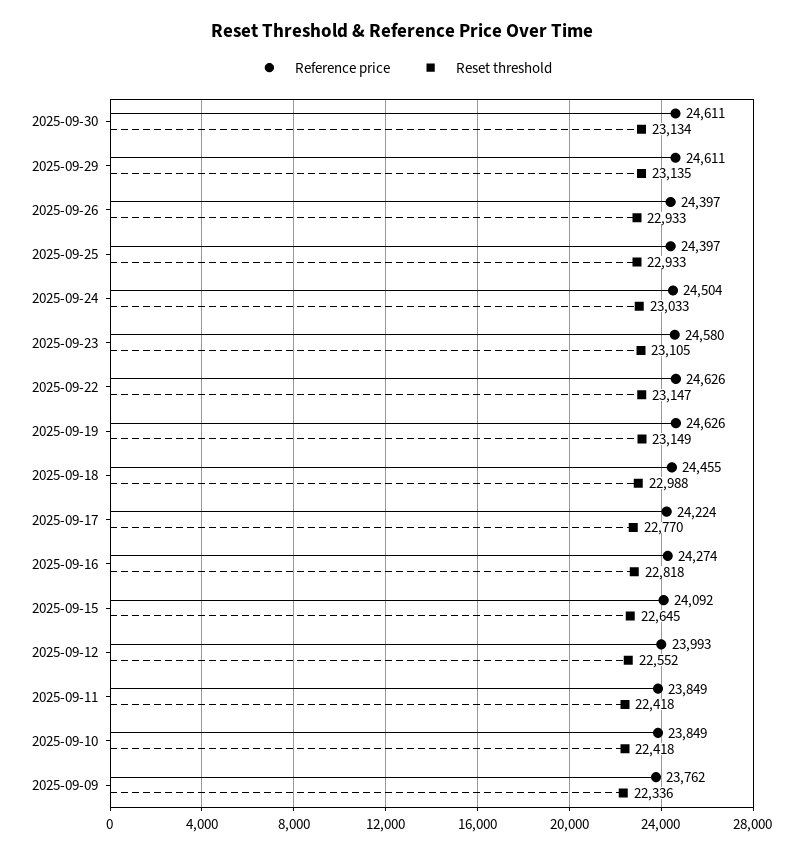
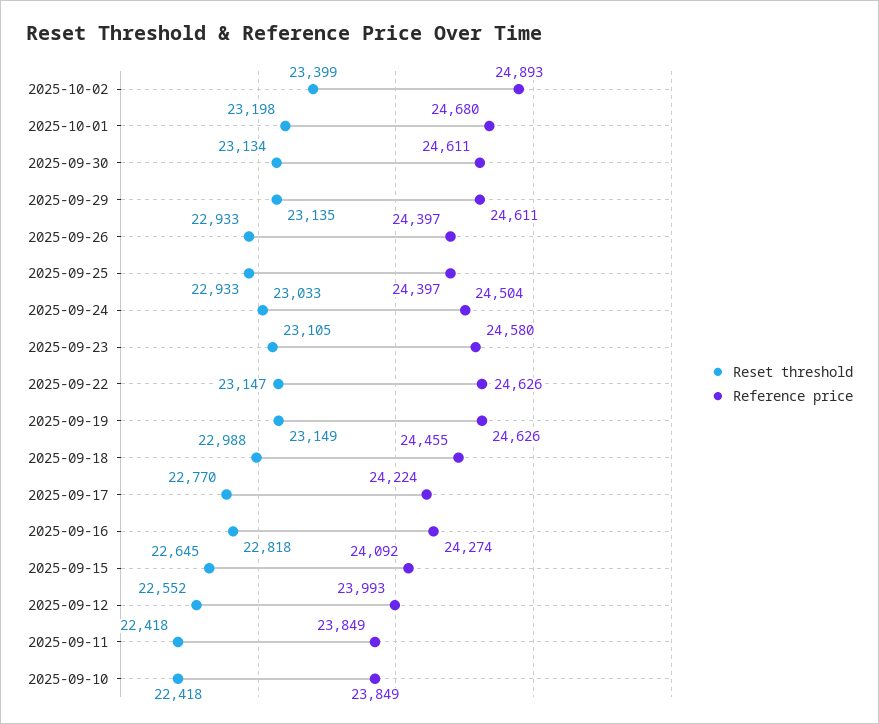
Reference price, 2025-09-09: 23762 -> none
Reset threshold, 2025-09-09: 22336 -> none
Reset threshold, 2025-10-02: none -> 23399
Reference price, 2025-10-02: none -> 24893
Reset threshold, 2025-10-01: none -> 23198
Reference price, 2025-10-01: none -> 24680

